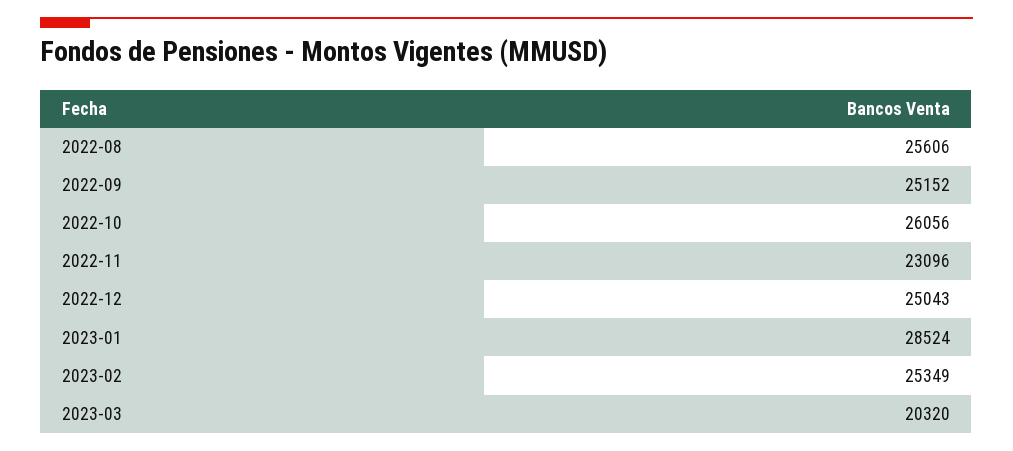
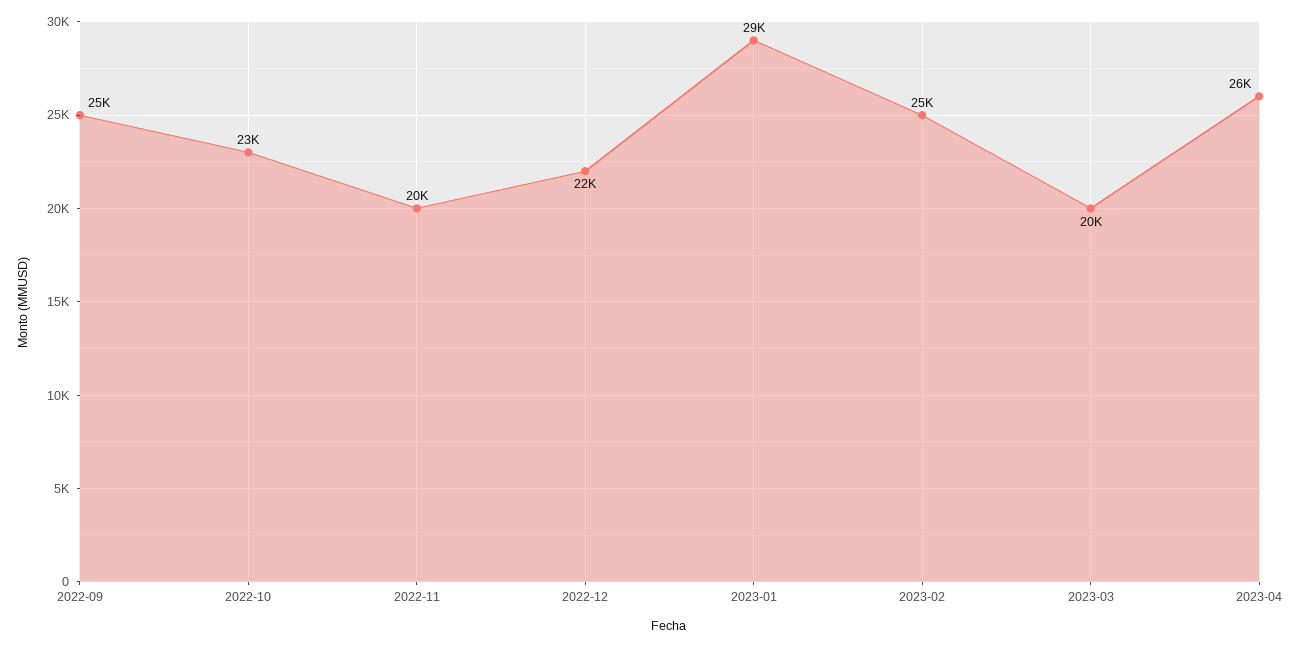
2022-08: 25606 -> none
2022-10: 26056 -> 23000
2022-11: 23096 -> 20000
2022-12: 25043 -> 22000
2023-04: none -> 26000

